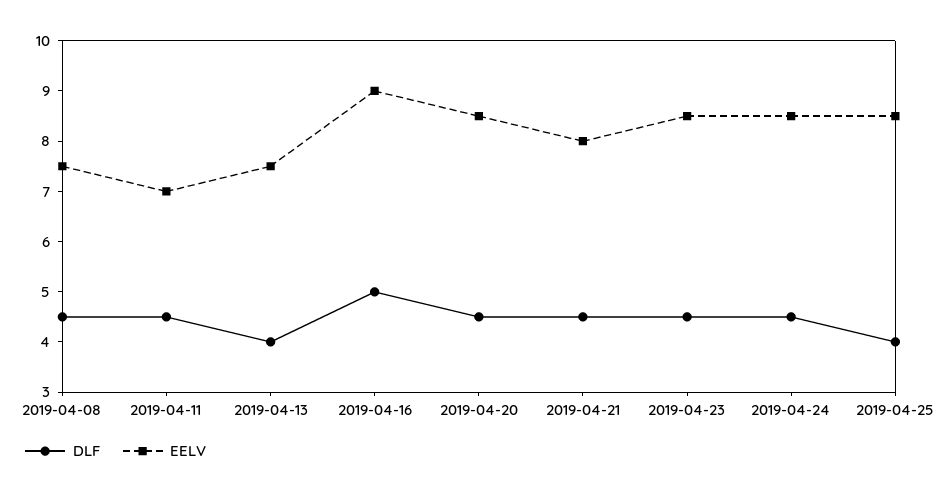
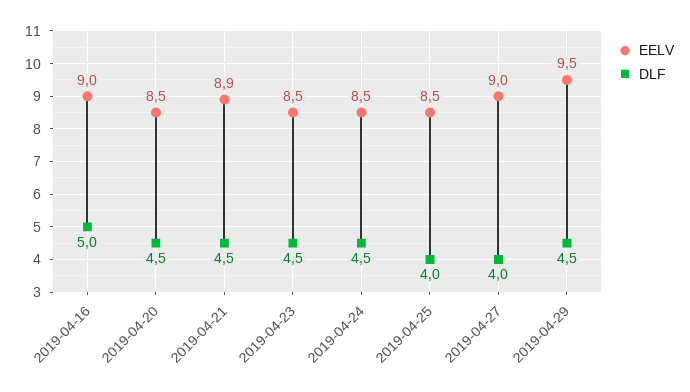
DLF, 2019-04-08: 4.5 -> none
EELV, 2019-04-08: 7.5 -> none
DLF, 2019-04-11: 4.5 -> none
EELV, 2019-04-11: 7 -> none
DLF, 2019-04-13: 4 -> none
EELV, 2019-04-13: 7.5 -> none
EELV, 2019-04-21: 8 -> 8.9
EELV, 2019-04-27: none -> 9
DLF, 2019-04-27: none -> 4
EELV, 2019-04-29: none -> 9.5
DLF, 2019-04-29: none -> 4.5

